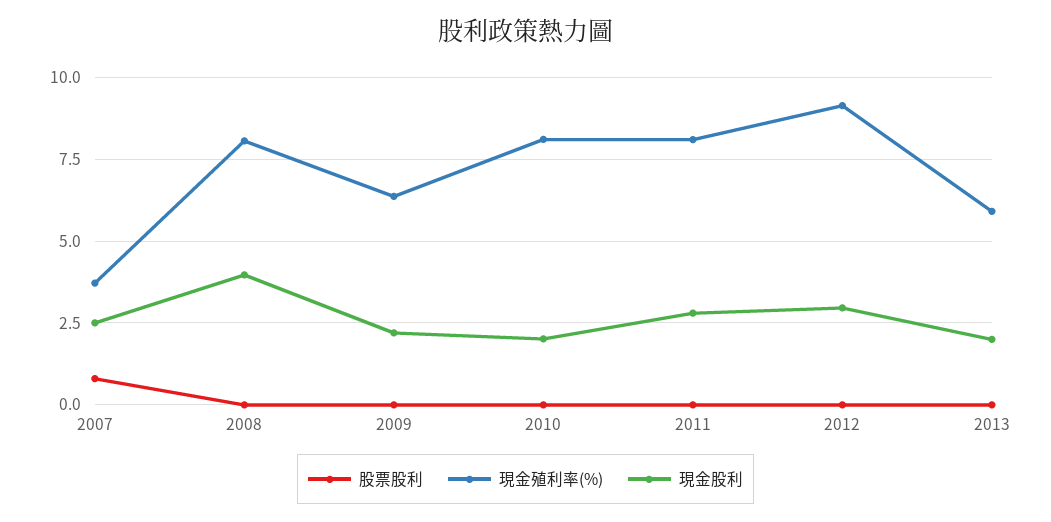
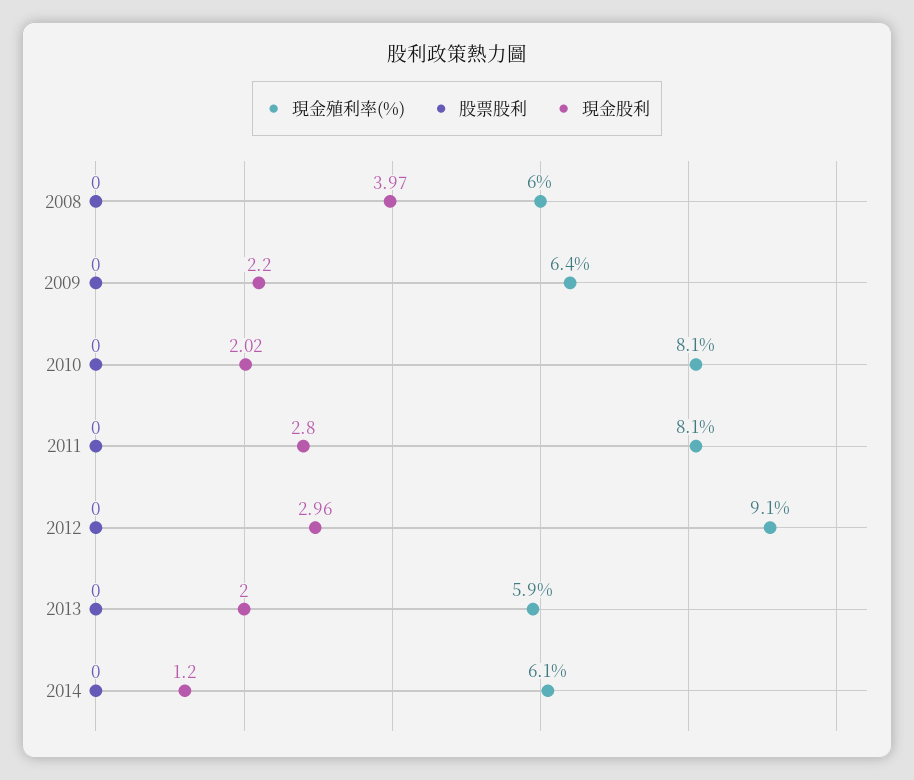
股票股利, 2007: 0.75 -> none
現金殖利率(%), 2007: 3.75 -> none
現金股利, 2007: 2.5 -> none
現金殖利率(%), 2008: 8 -> 6
現金殖利率(%), 2014: none -> 6.1
股票股利, 2014: none -> 0
現金股利, 2014: none -> 1.2

